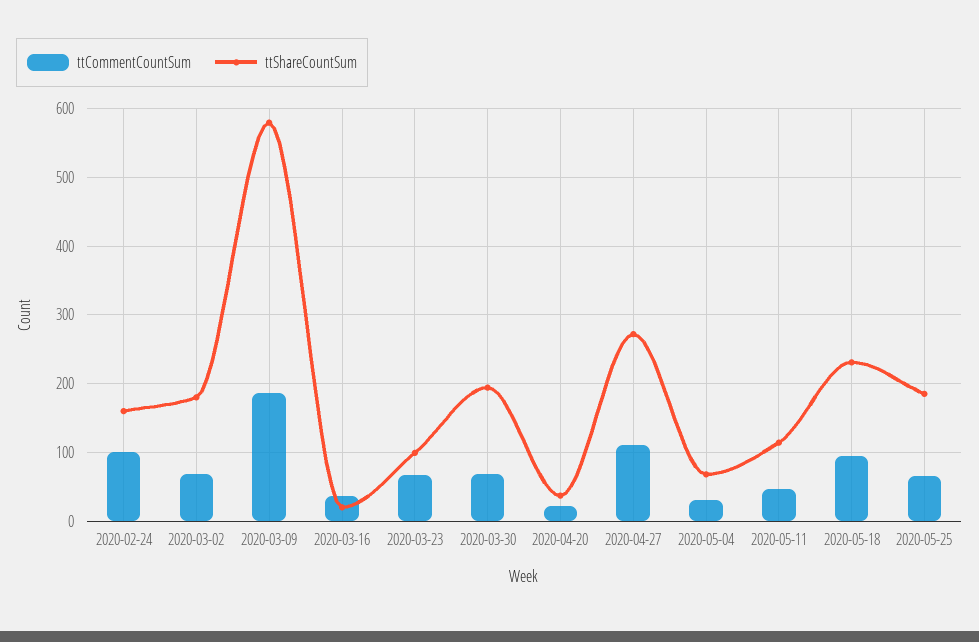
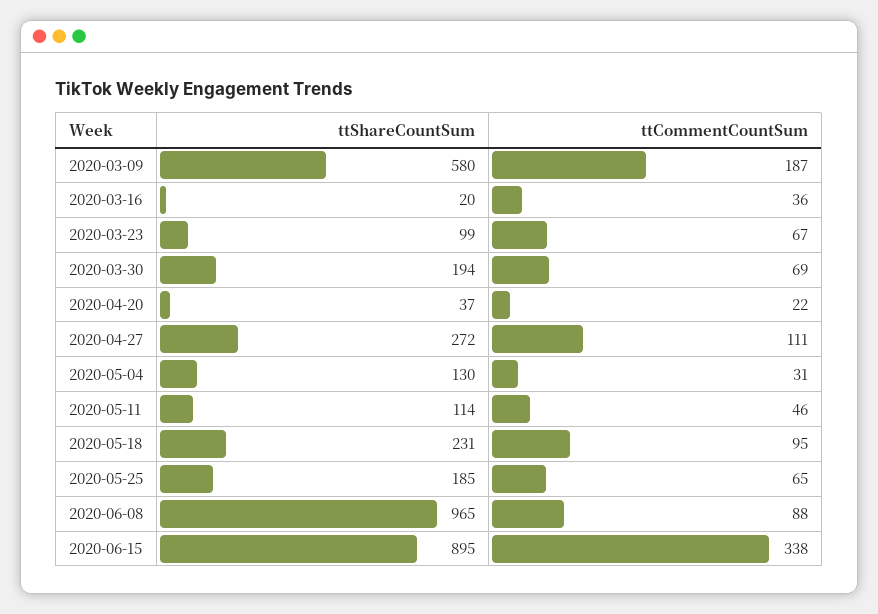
ttCommentCountSum, 2020-02-24: 100 -> none
ttShareCountSum, 2020-02-24: 160 -> none
ttCommentCountSum, 2020-03-02: 70 -> none
ttShareCountSum, 2020-03-02: 180 -> none
ttShareCountSum, 2020-05-04: 70 -> 130
ttShareCountSum, 2020-06-08: none -> 965
ttCommentCountSum, 2020-06-08: none -> 88
ttShareCountSum, 2020-06-15: none -> 895
ttCommentCountSum, 2020-06-15: none -> 338

